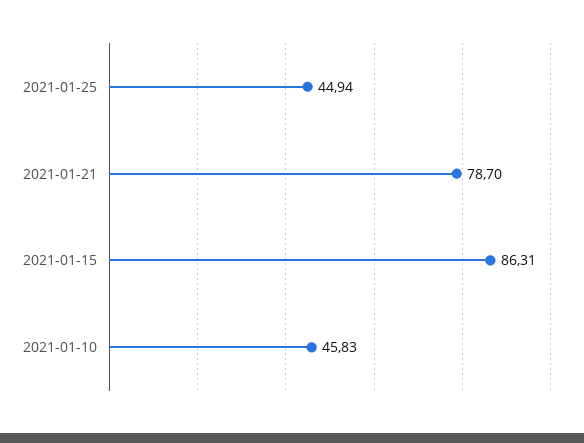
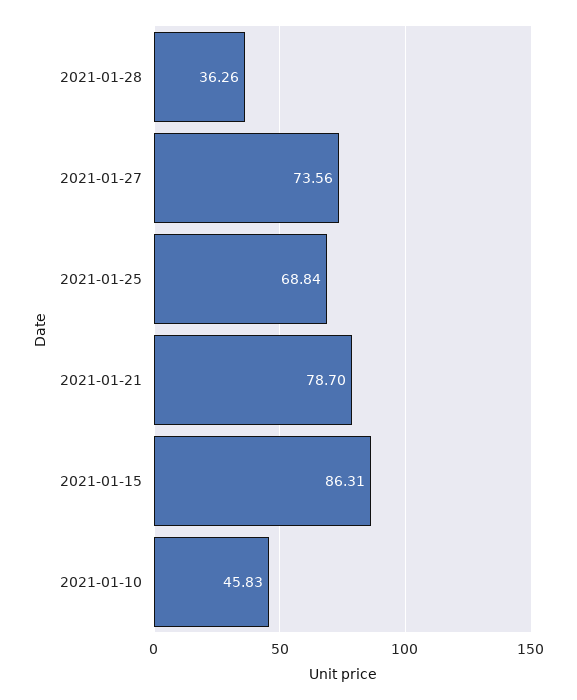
2021-01-25: 44.94 -> 68.84
2021-01-28: none -> 36.26
2021-01-27: none -> 73.56

